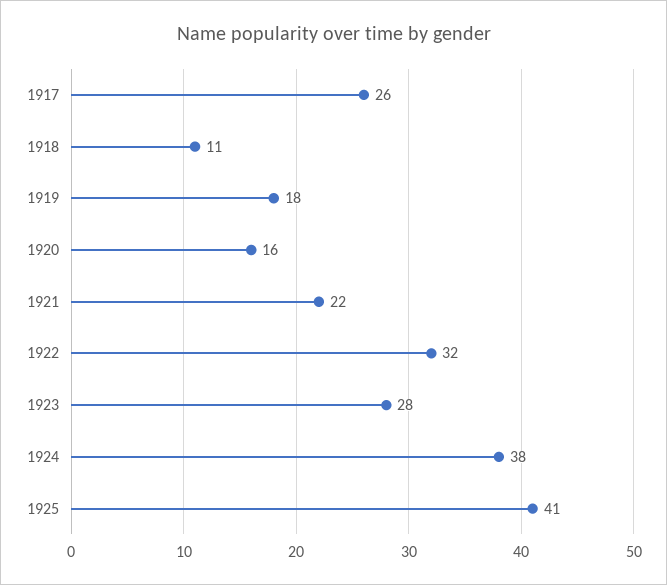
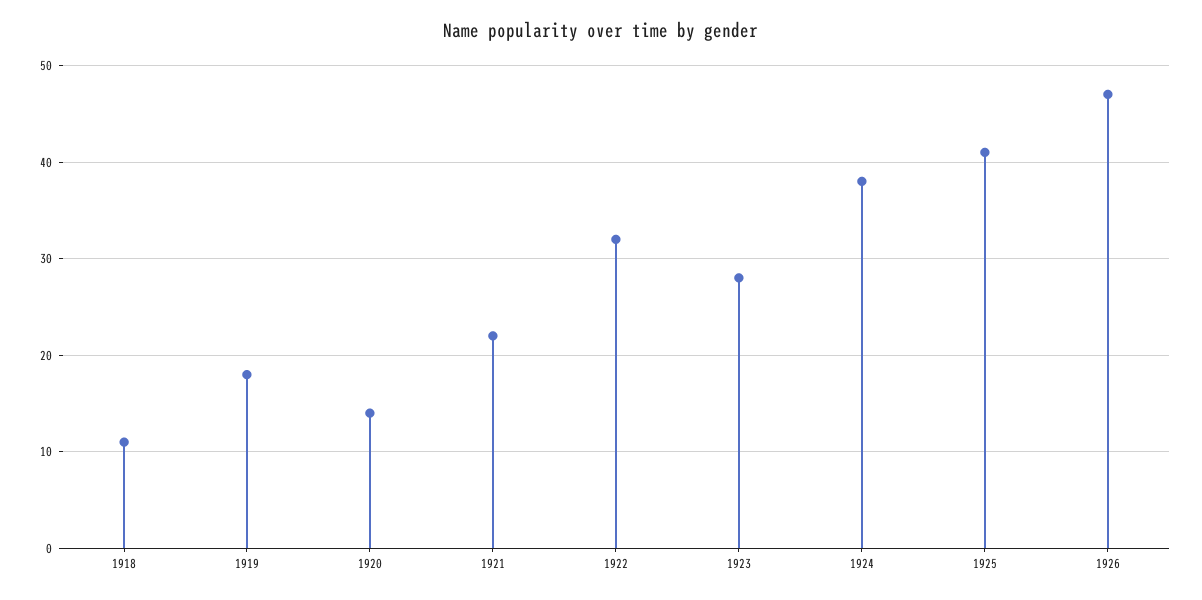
1917: 26 -> none
1920: 16 -> 14
1926: none -> 47

